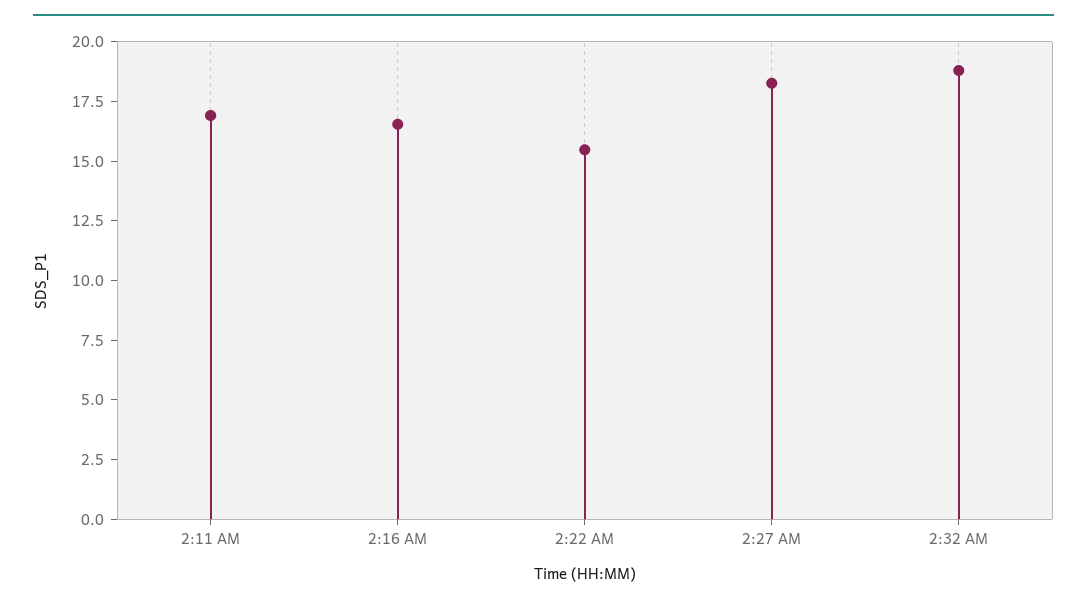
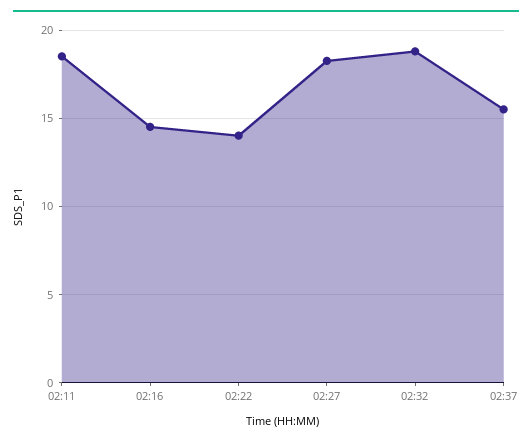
2:11 AM: 17 -> 18.5
2:16 AM: 16.5 -> 14.5
2:22 AM: 15.5 -> 14
02:37: none -> 15.5

